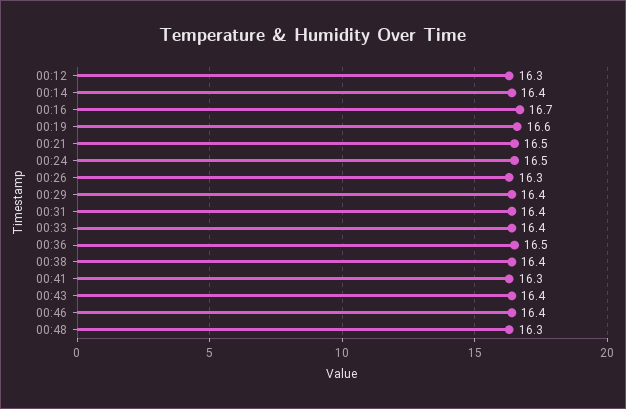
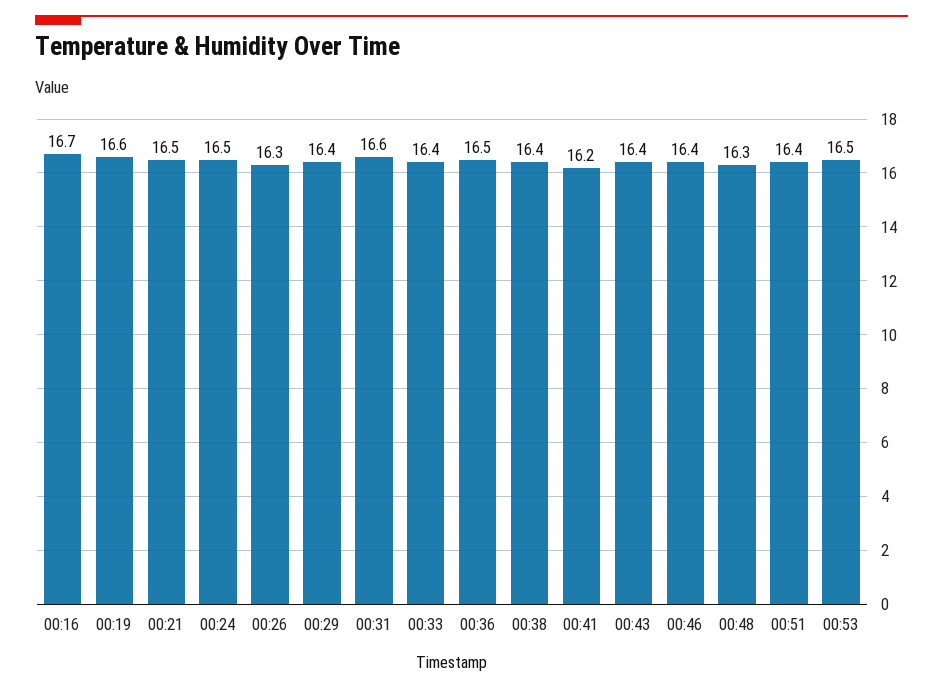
00:12: 16.3 -> none
00:14: 16.4 -> none
00:31: 16.4 -> 16.6
00:41: 16.3 -> 16.2
00:51: none -> 16.4
00:53: none -> 16.5

